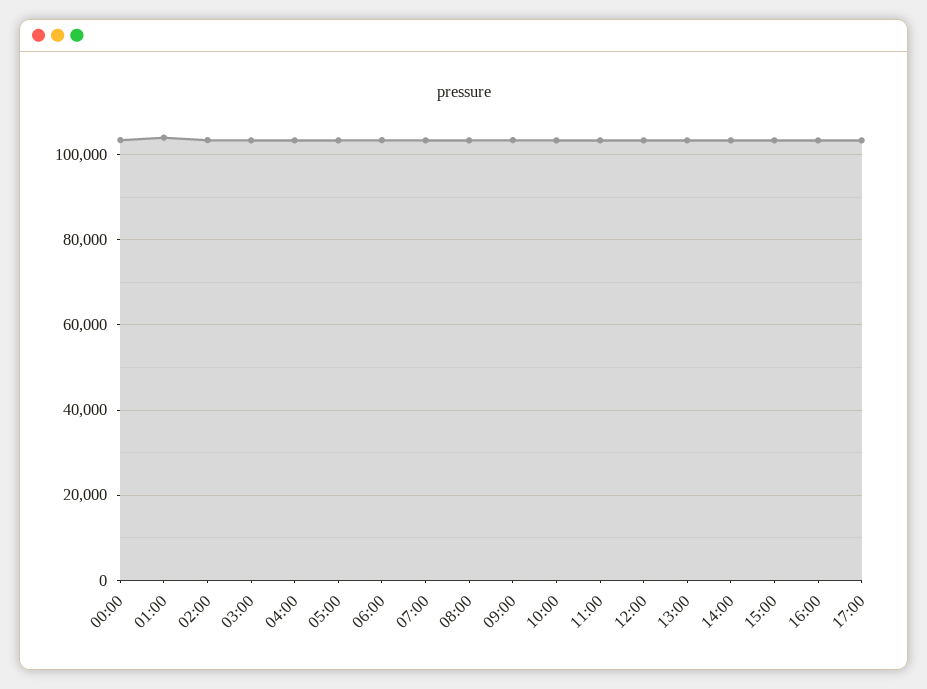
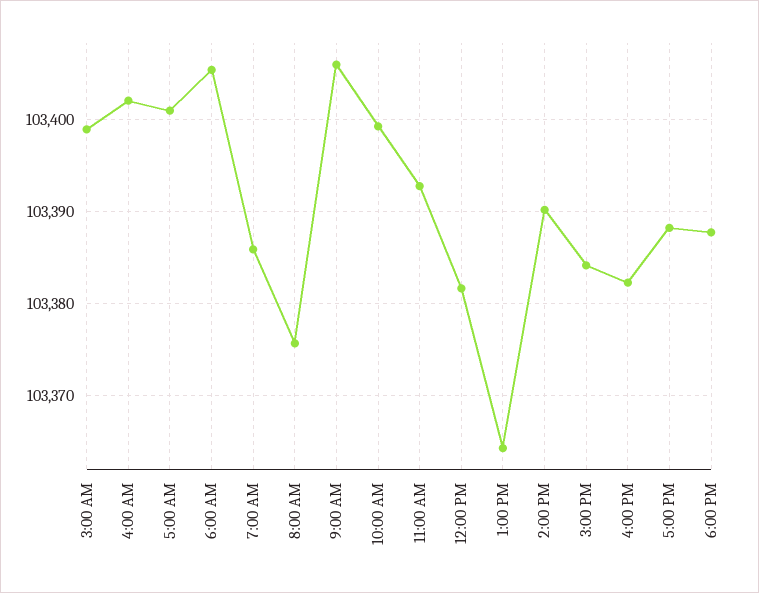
00:00: 104000 -> none
01:00: 104000 -> none
02:00: 104000 -> none
6:00 PM: none -> 103388

